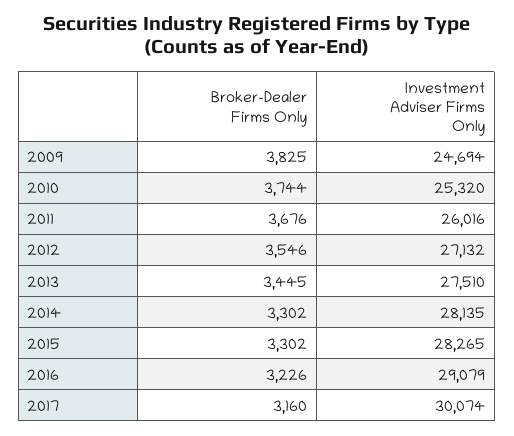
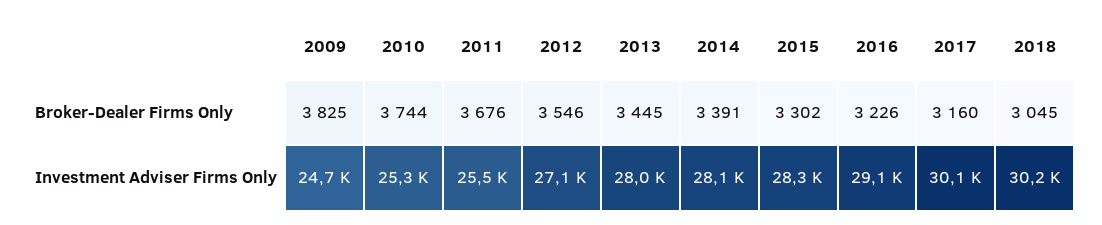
Investment Adviser Firms Only, 2011: 26016 -> 25500
Investment Adviser Firms Only, 2013: 27510 -> 28000
Broker-Dealer Firms Only, 2014: 3302 -> 3391
Broker-Dealer Firms Only, 2018: none -> 3045
Investment Adviser Firms Only, 2018: none -> 30200

